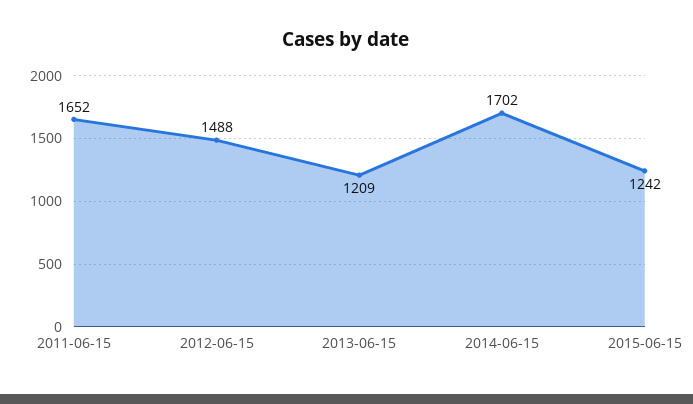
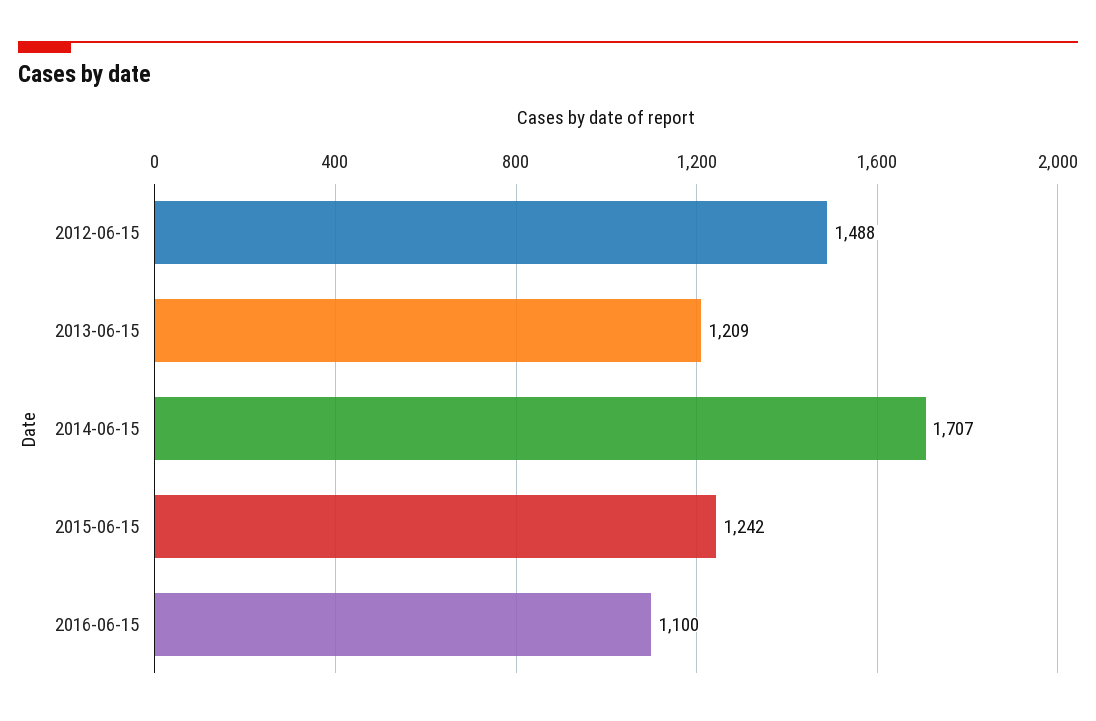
2011-06-15: 1652 -> none
2014-06-15: 1702 -> 1707
2016-06-15: none -> 1100

